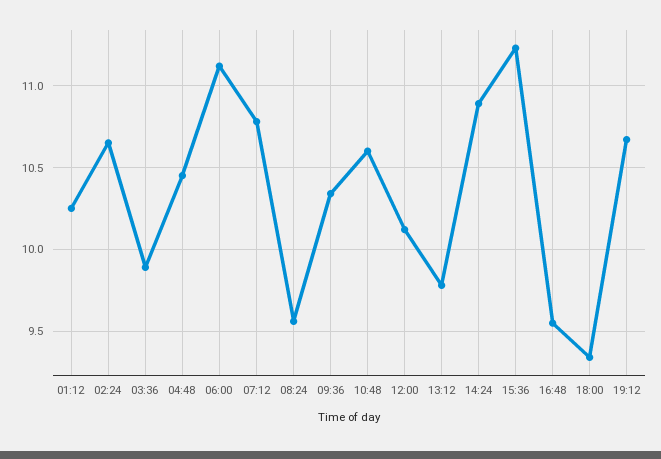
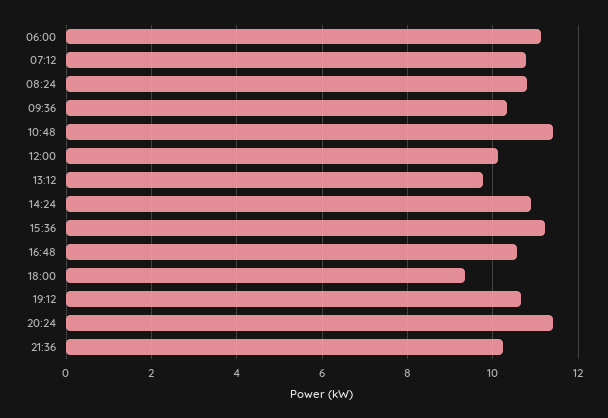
01:12: 10.25 -> none
02:24: 10.65 -> none
03:36: 9.9 -> none
04:48: 10.45 -> none
08:24: 9.55 -> 10.8
10:48: 10.6 -> 11.4
16:48: 9.55 -> 10.6
20:24: none -> 11.4
21:36: none -> 10.2

